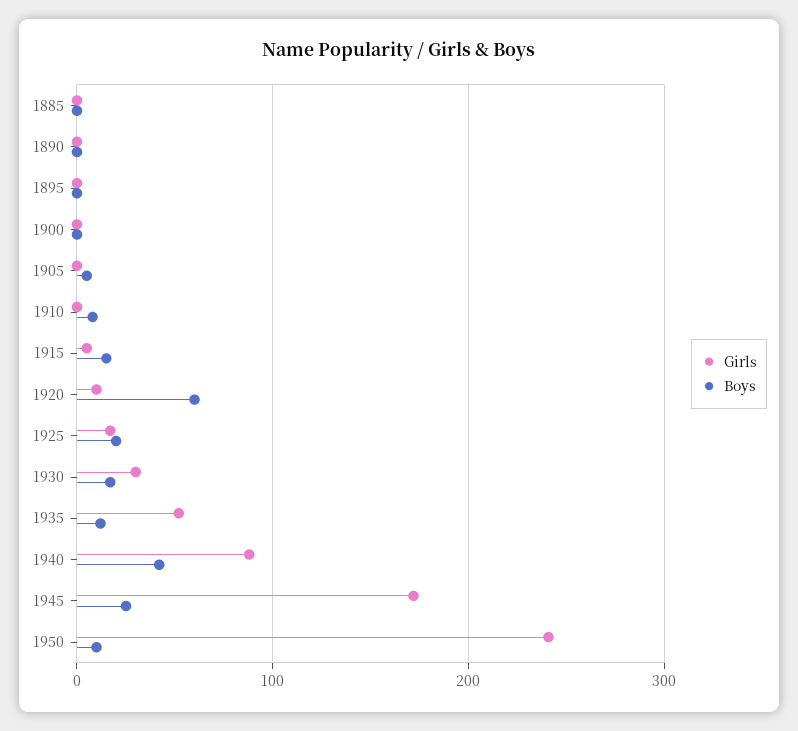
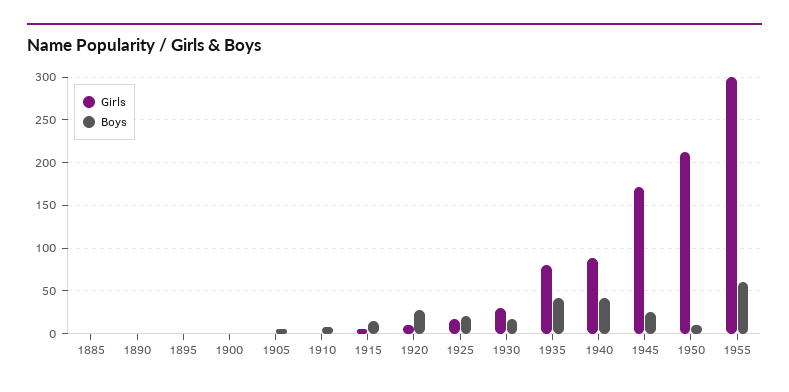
Boys, 1920: 60 -> 30
Girls, 1935: 50 -> 80
Boys, 1935: 10 -> 40
Girls, 1950: 240 -> 210
Girls, 1955: none -> 300
Boys, 1955: none -> 60

